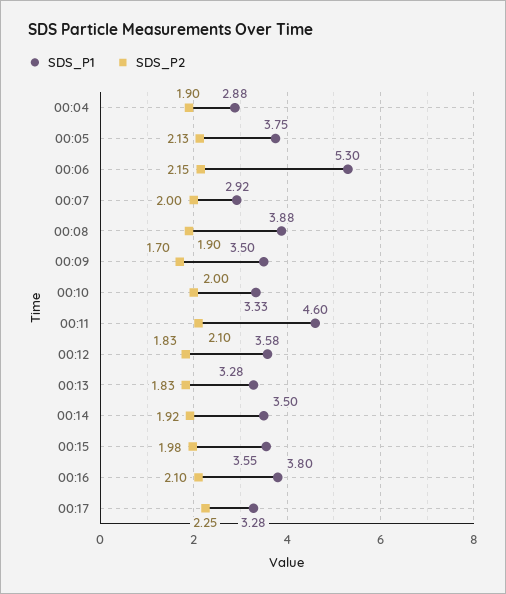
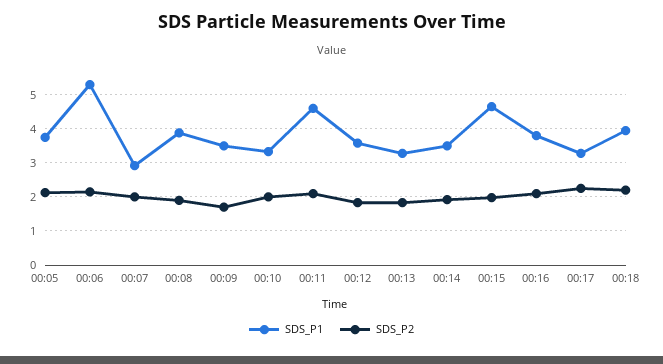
SDS_P1, 00:04: 2.88 -> none
SDS_P2, 00:04: 1.9 -> none
SDS_P1, 00:15: 3.55 -> 4.6
SDS_P1, 00:18: none -> 4
SDS_P2, 00:18: none -> 2.2

